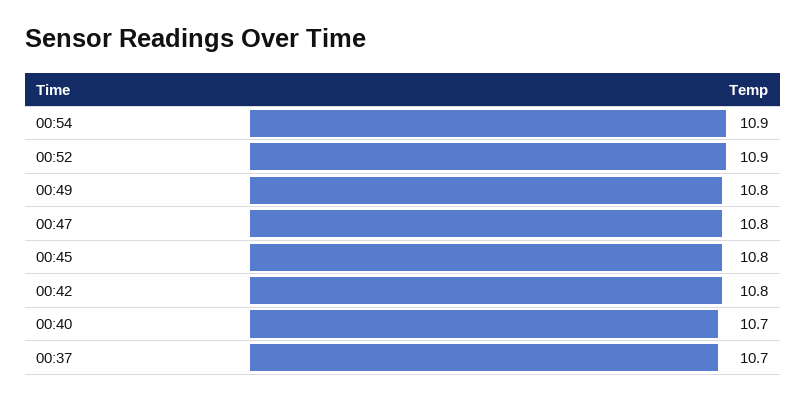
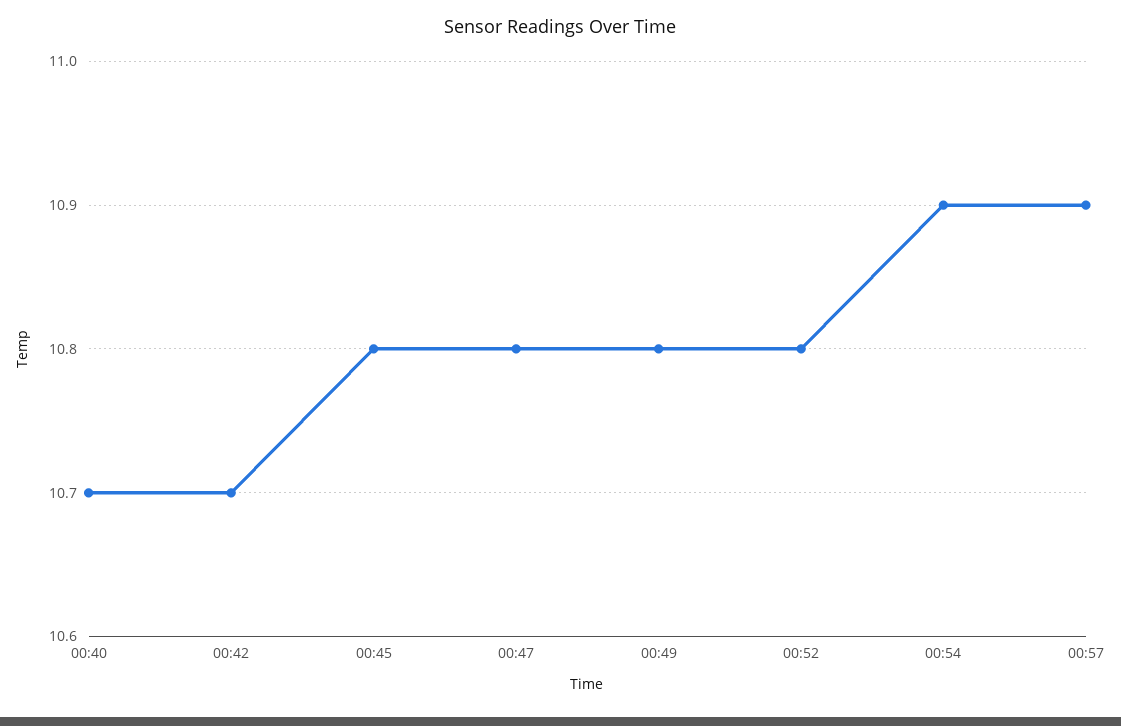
00:52: 10.9 -> 10.8
00:42: 10.8 -> 10.7
00:37: 10.7 -> none
00:57: none -> 10.9

